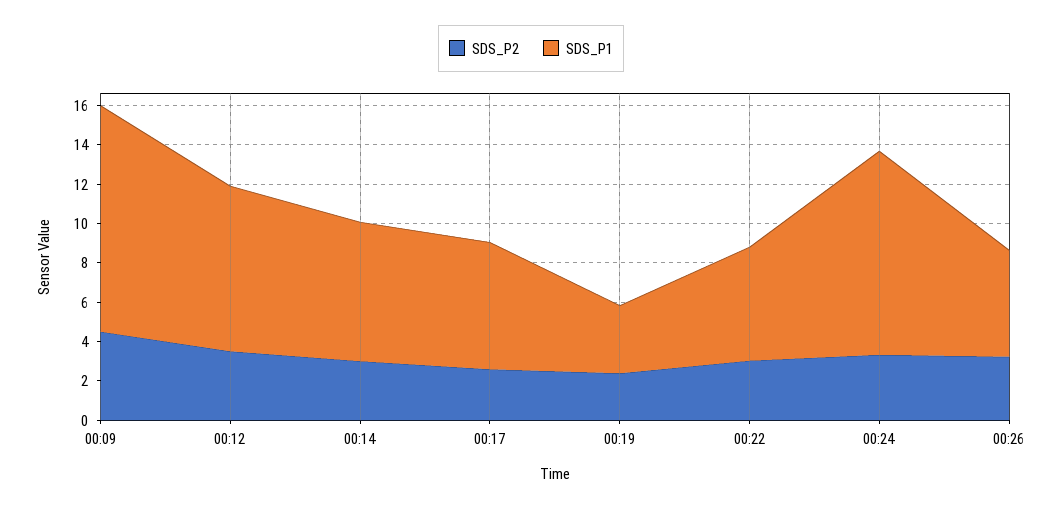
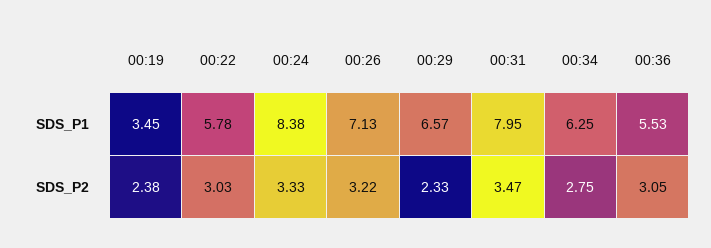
SDS_P2, 00:09: 4.5 -> none
SDS_P1, 00:09: 11.5 -> none
SDS_P2, 00:12: 3.5 -> none
SDS_P1, 00:12: 8.5 -> none
SDS_P2, 00:14: 3 -> none
SDS_P1, 00:14: 7 -> none
SDS_P2, 00:17: 2.5 -> none
SDS_P1, 00:17: 6.5 -> none
SDS_P1, 00:24: 10.5 -> 8.38
SDS_P1, 00:26: 5.5 -> 7.13
SDS_P1, 00:29: none -> 6.57
SDS_P1, 00:31: none -> 7.95
SDS_P1, 00:34: none -> 6.25
SDS_P1, 00:36: none -> 5.53
SDS_P2, 00:29: none -> 2.33
SDS_P2, 00:31: none -> 3.47
SDS_P2, 00:34: none -> 2.75
SDS_P2, 00:36: none -> 3.05

